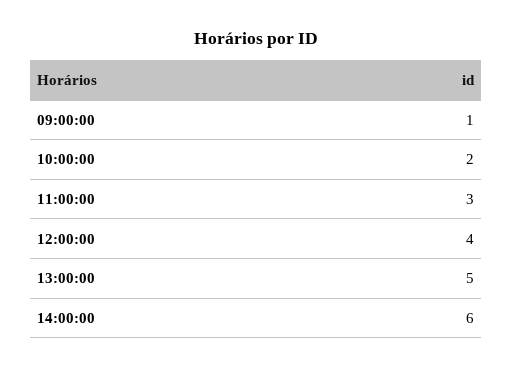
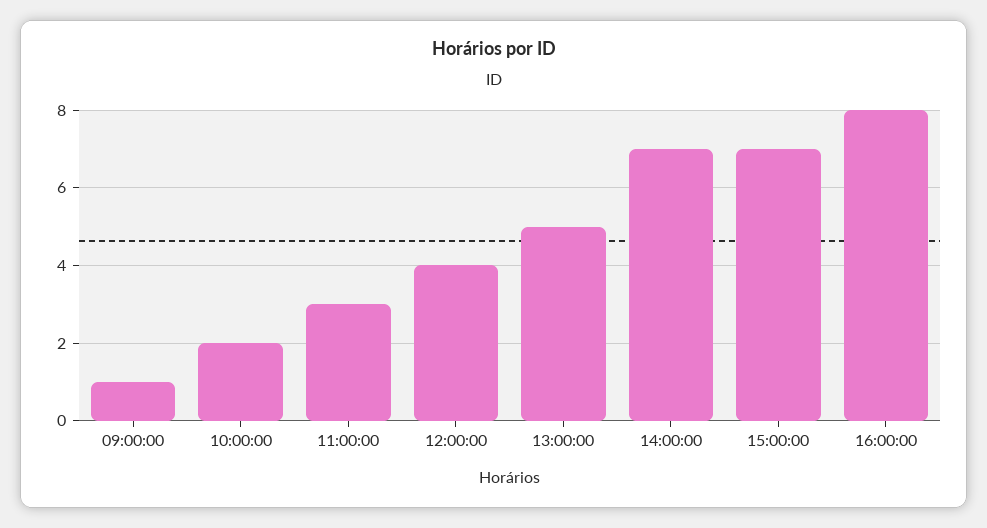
14:00:00: 6 -> 7
15:00:00: none -> 7
16:00:00: none -> 8

